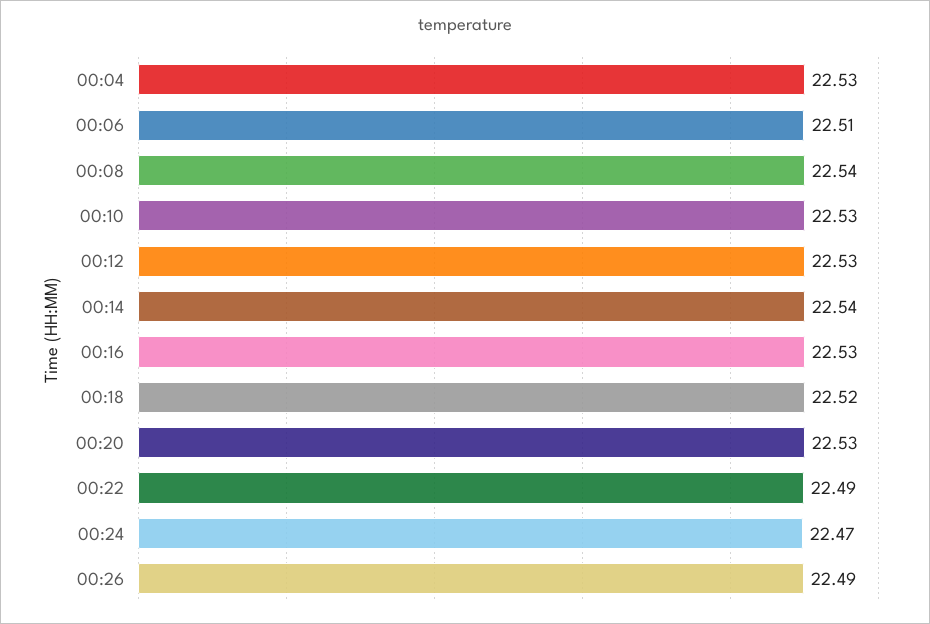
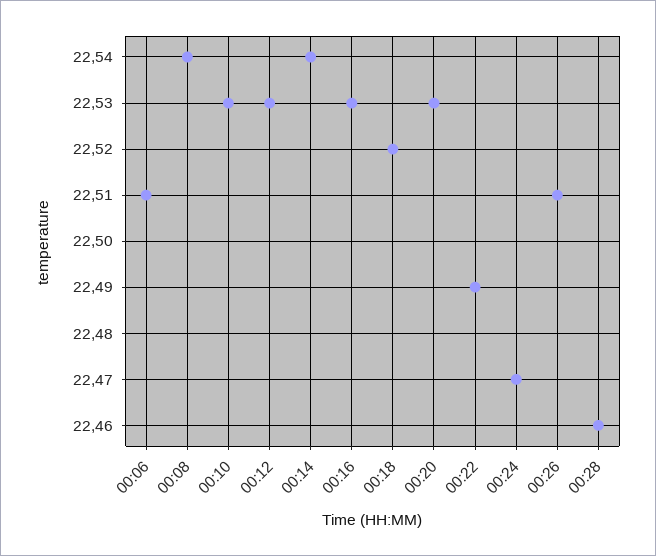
00:04: 22.53 -> none
00:26: 22.49 -> 22.51
00:28: none -> 22.46

